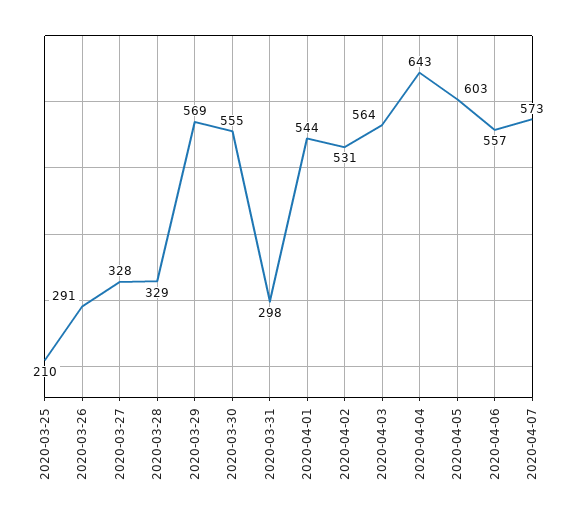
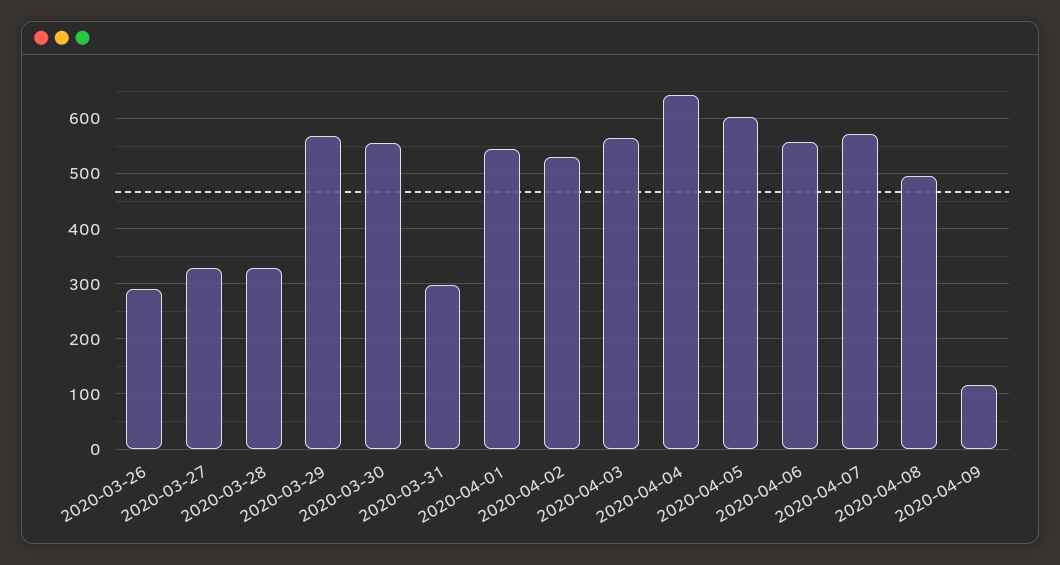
2020-03-25: 210 -> none
2020-04-08: none -> 500
2020-04-09: none -> 120

